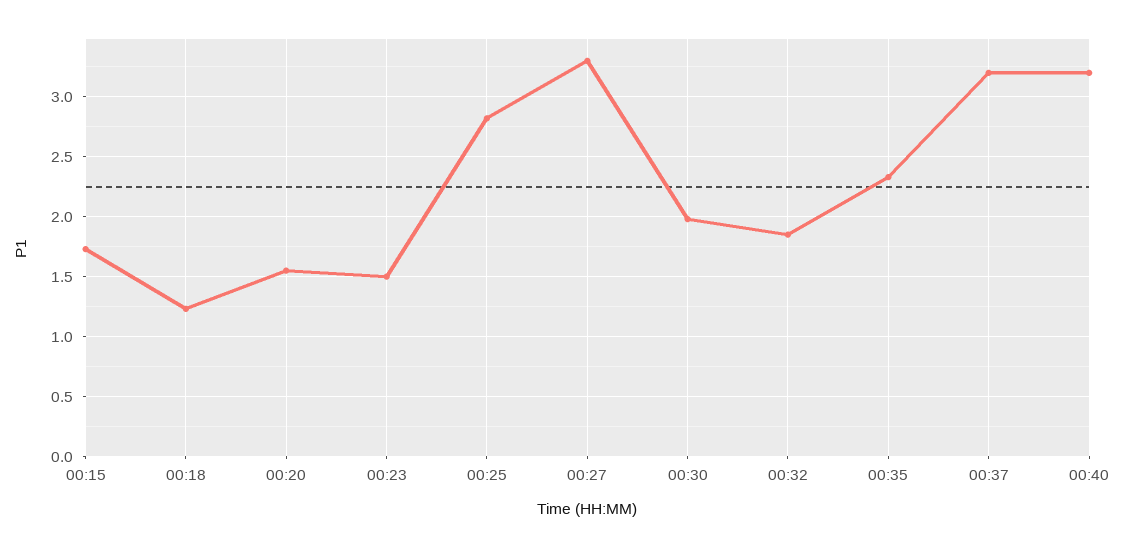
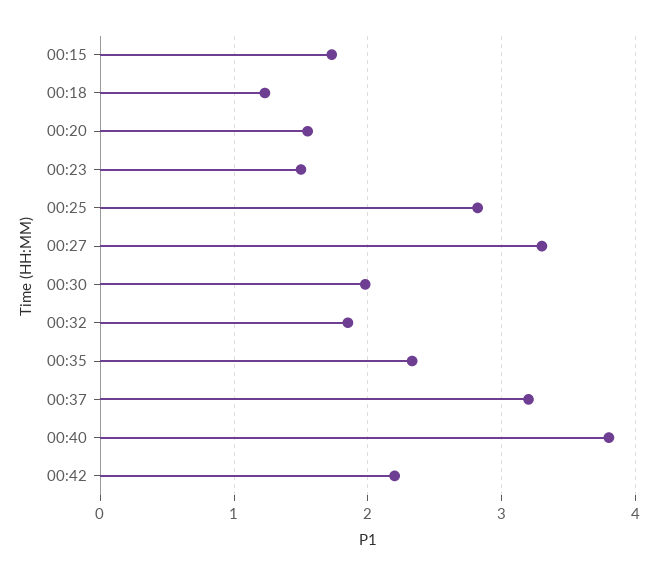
00:40: 3.2 -> 3.8
00:42: none -> 2.2

